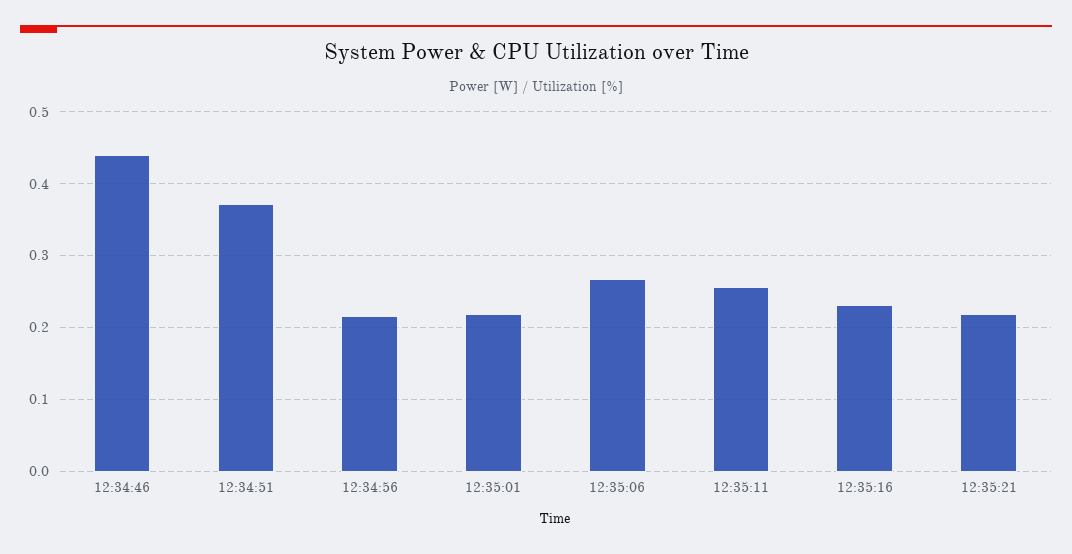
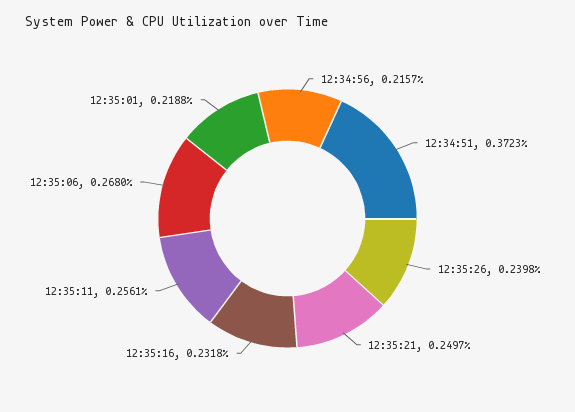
12:34:46: 0.44 -> none
12:35:21: 0.22 -> 0.2497
12:35:26: none -> 0.2398

